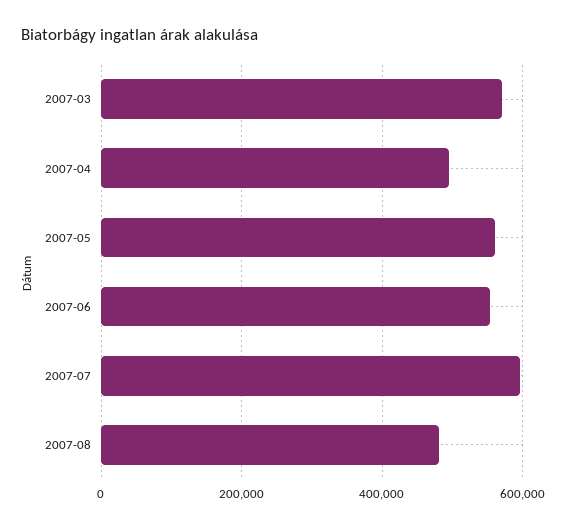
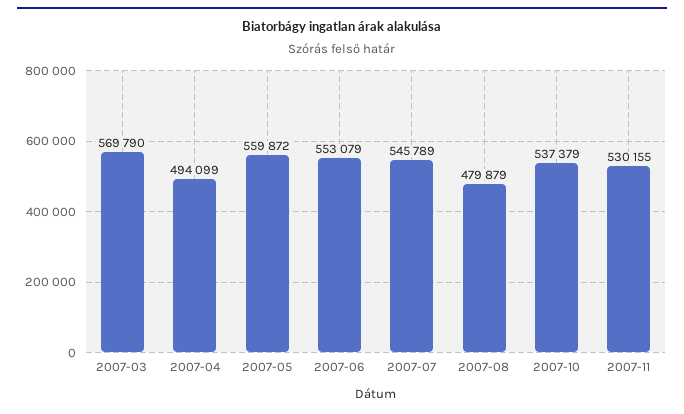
2007-07: 600000 -> 545789
2007-10: none -> 537379
2007-11: none -> 530155

